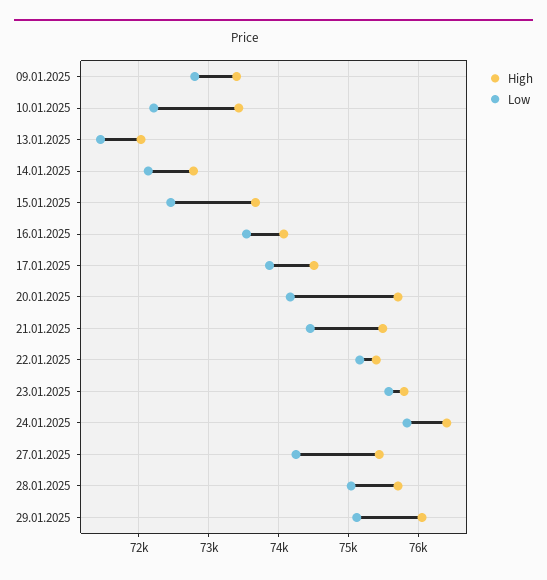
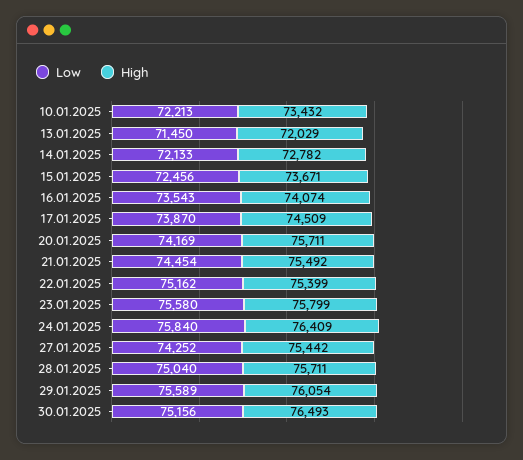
High, 09.01.2025: 73400 -> none
Low, 09.01.2025: 72800 -> none
Low, 29.01.2025: 75100 -> 75589
Low, 30.01.2025: none -> 75156
High, 30.01.2025: none -> 76493

